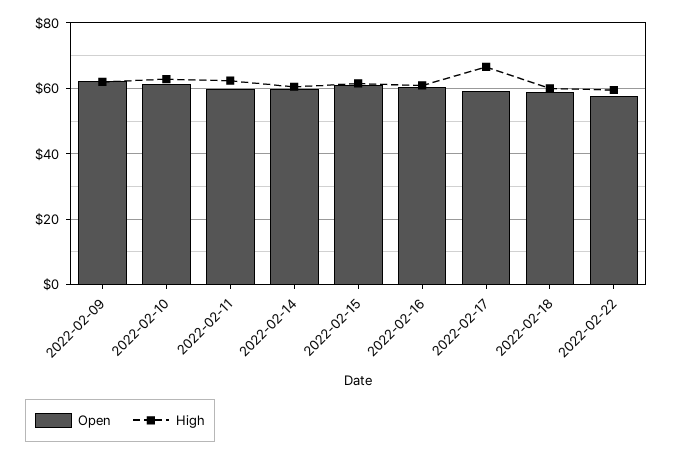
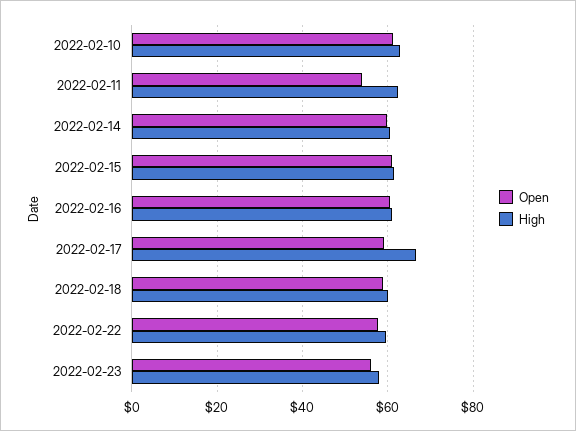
Open, 2022-02-09: 62 -> none
High, 2022-02-09: 62 -> none
Open, 2022-02-11: 60 -> 54
Open, 2022-02-23: none -> 56
High, 2022-02-23: none -> 58

